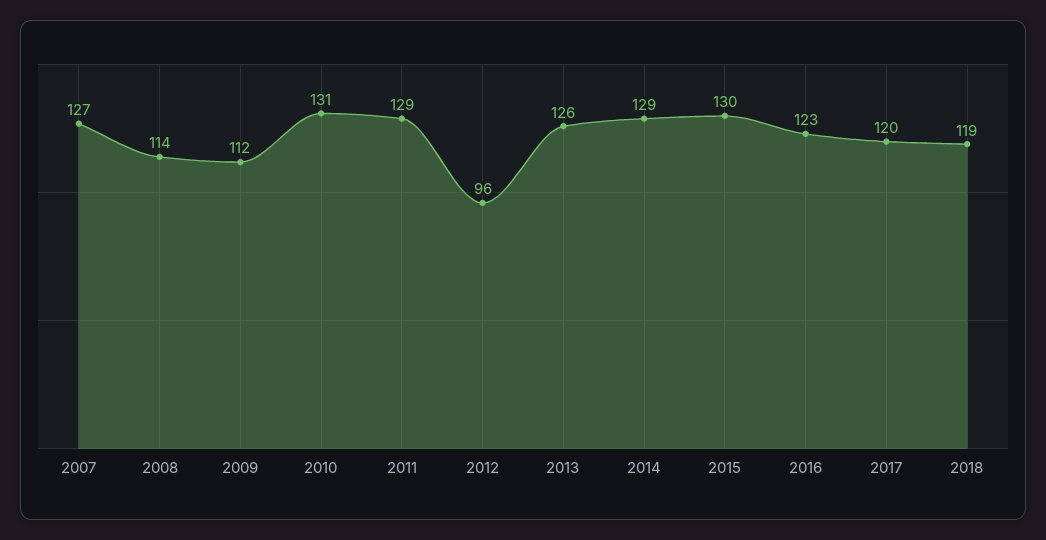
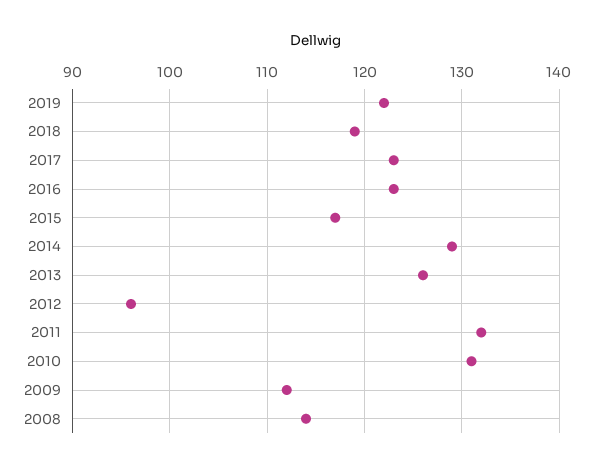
2007: 127 -> none
2011: 129 -> 132
2015: 130 -> 117
2017: 120 -> 123
2019: none -> 122

